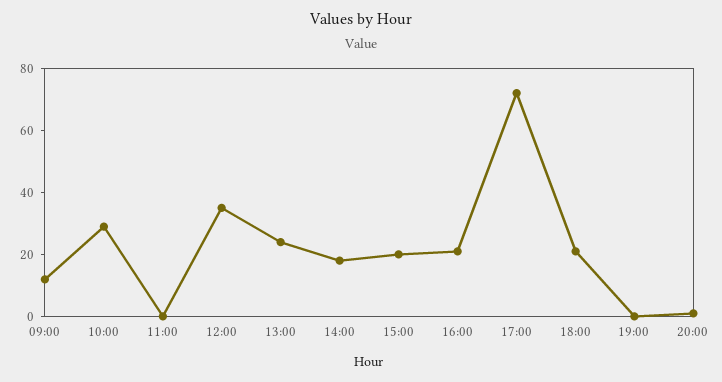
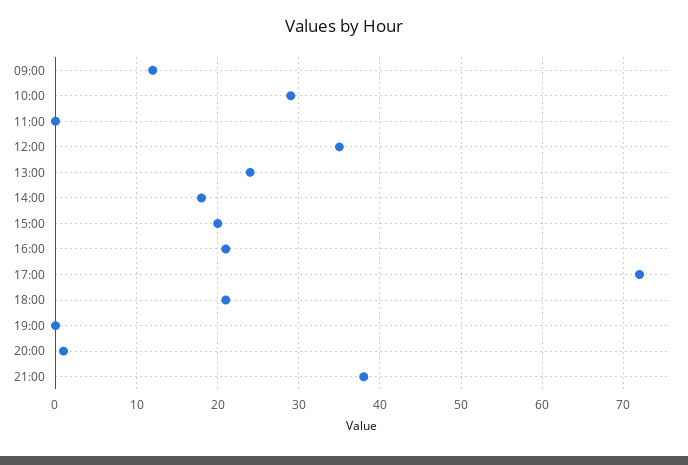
21:00: none -> 38

